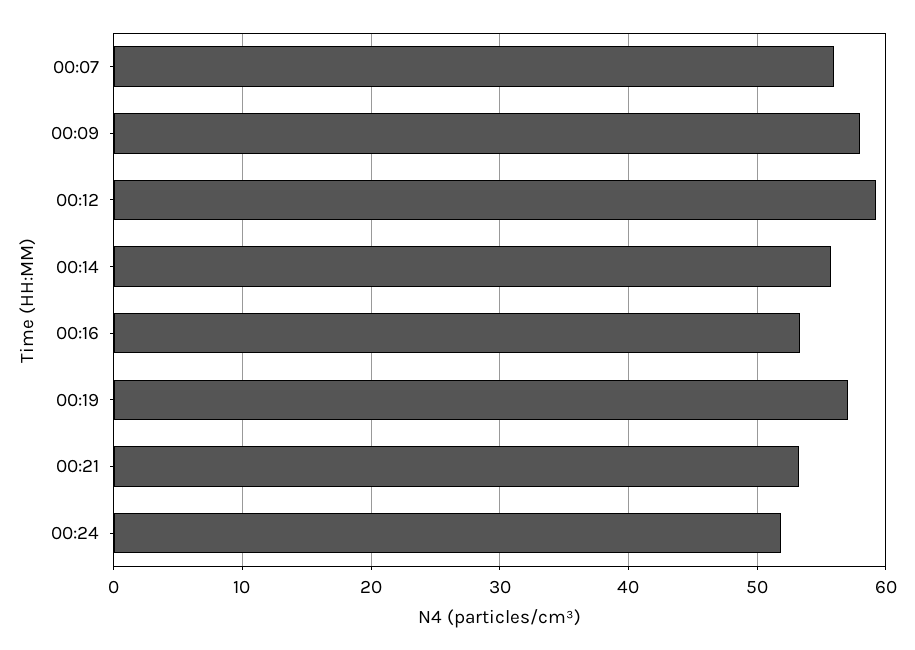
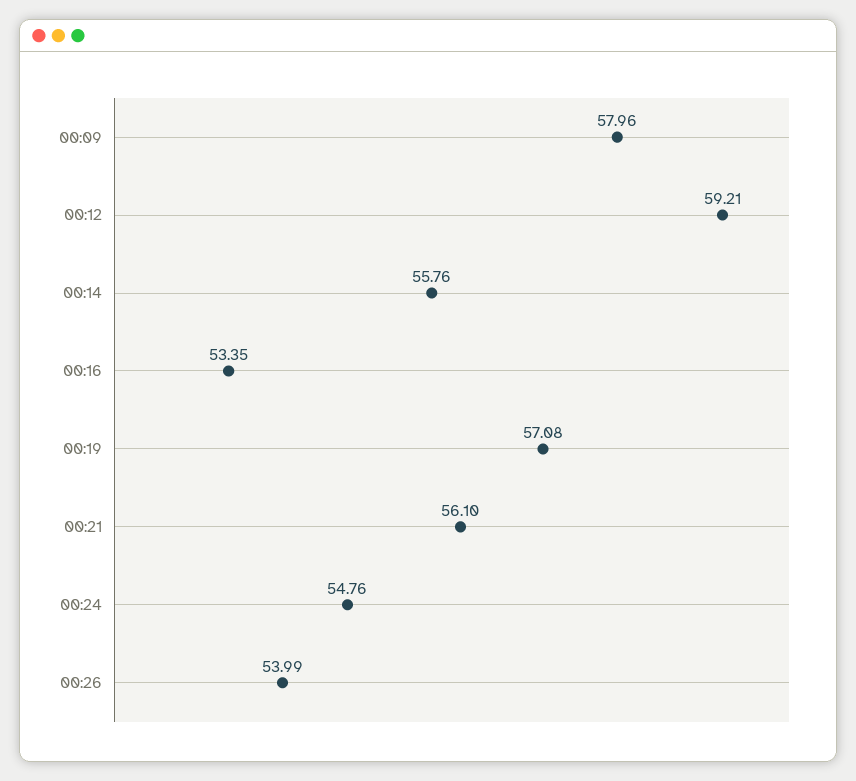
00:07: 56 -> none
00:21: 53 -> 56.1
00:24: 52 -> 54.76
00:26: none -> 53.99

